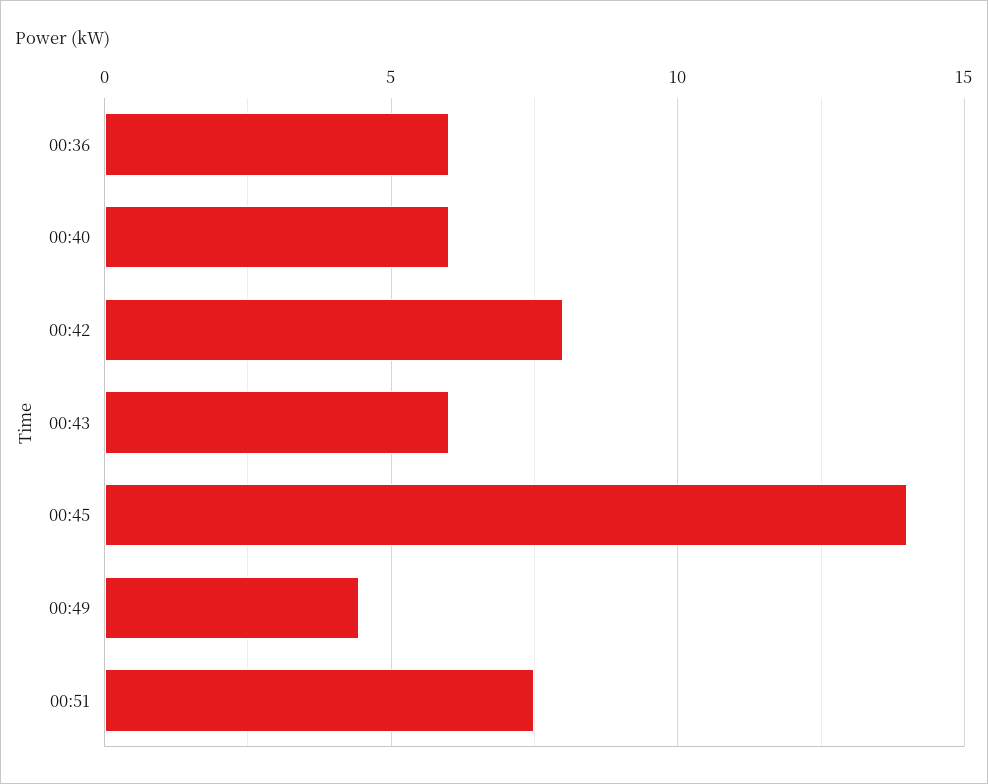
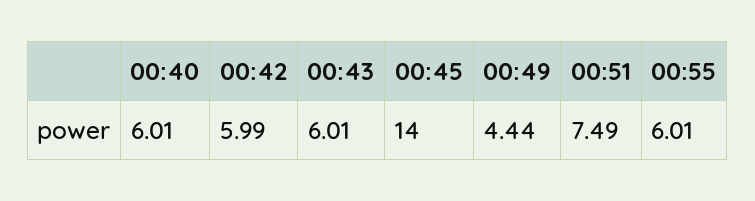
00:36: 6 -> none
00:42: 8 -> 5.99
00:55: none -> 6.01

